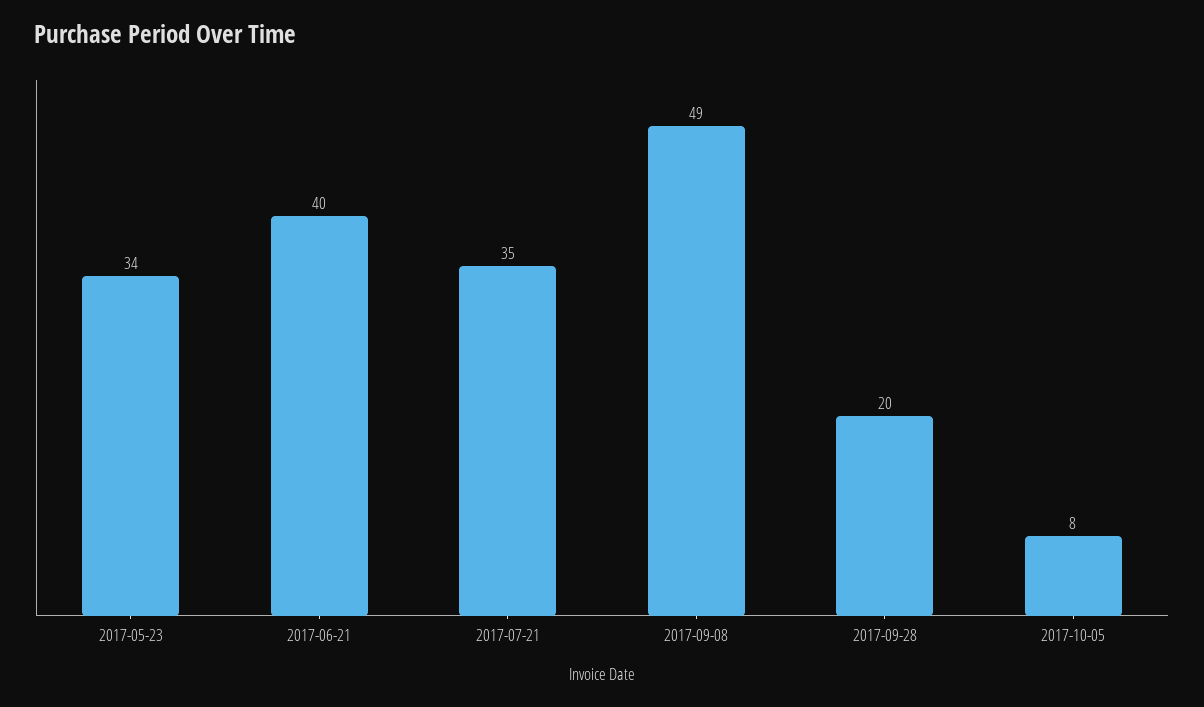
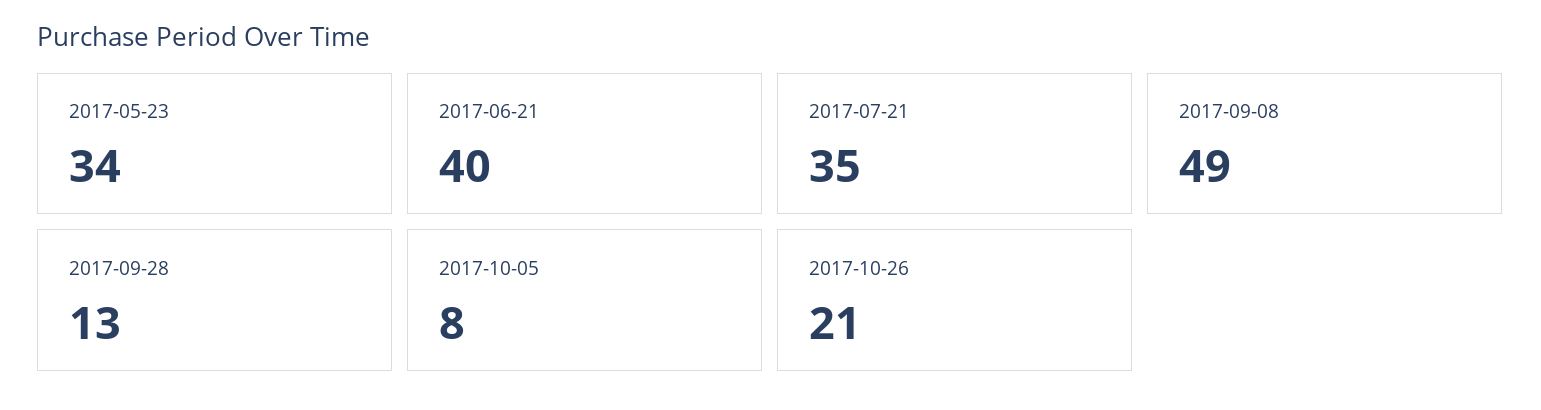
2017-09-28: 20 -> 13
2017-10-26: none -> 21

